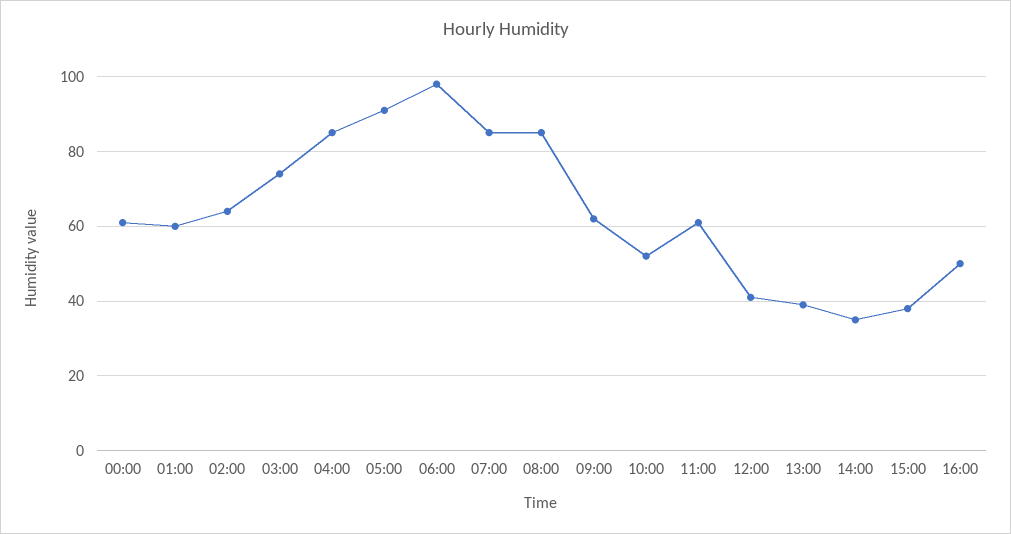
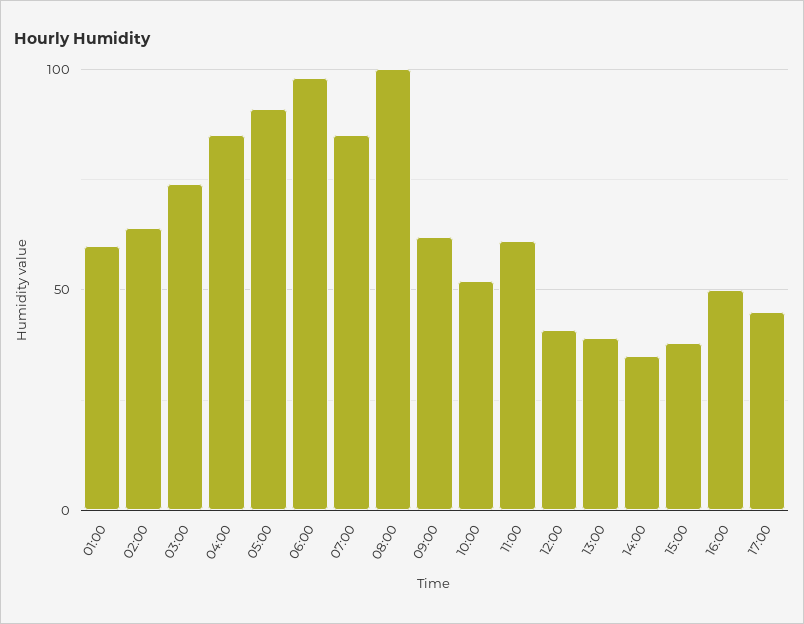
00:00: 60 -> none
08:00: 85 -> 100
17:00: none -> 45

